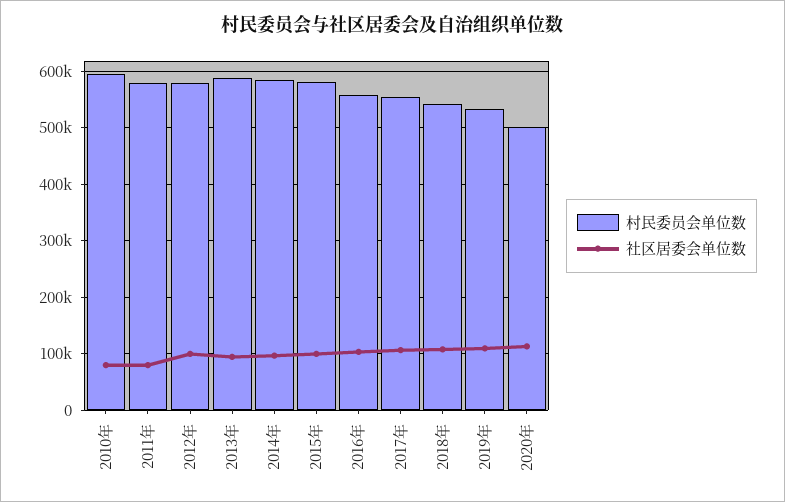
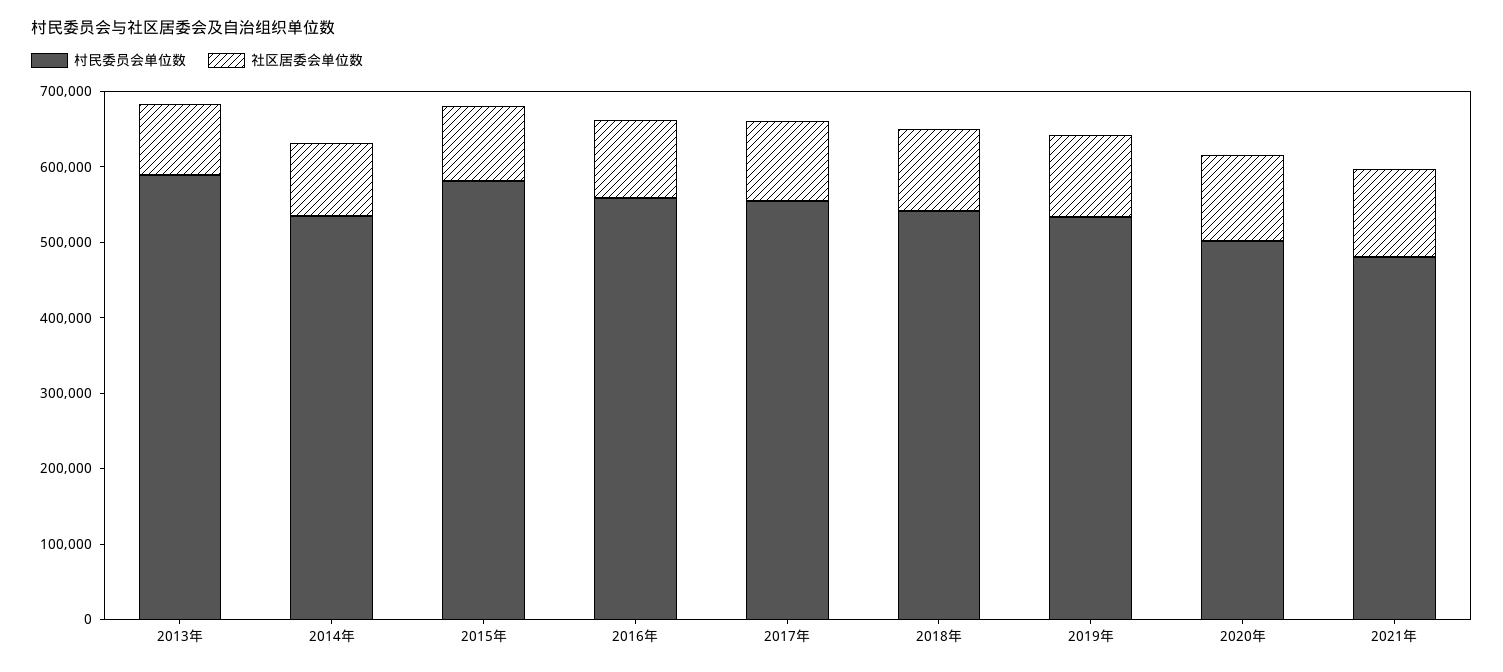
村民委员会单位数, 2010年: 600000 -> none
社区居委会单位数, 2010年: 80000 -> none
村民委员会单位数, 2011年: 580000 -> none
社区居委会单位数, 2011年: 80000 -> none
村民委员会单位数, 2012年: 580000 -> none
社区居委会单位数, 2012年: 100000 -> none
村民委员会单位数, 2014年: 580000 -> 540000
村民委员会单位数, 2021年: none -> 480000
社区居委会单位数, 2021年: none -> 120000

